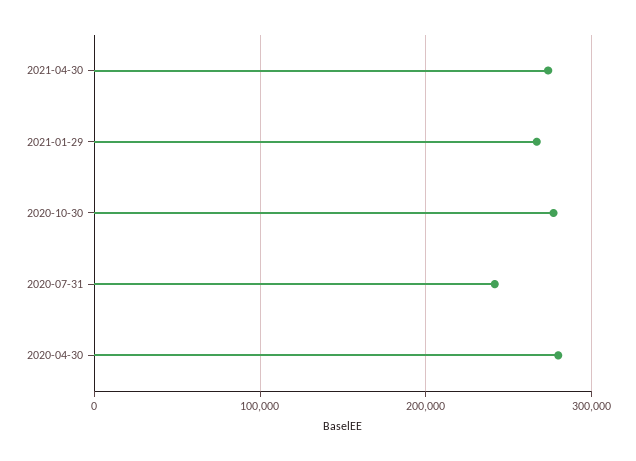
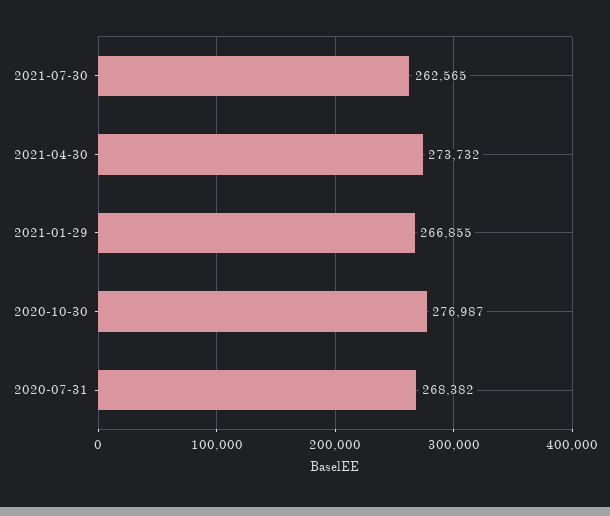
2020-07-31: 240000 -> 268382
2020-04-30: 280000 -> none
2021-07-30: none -> 262565

